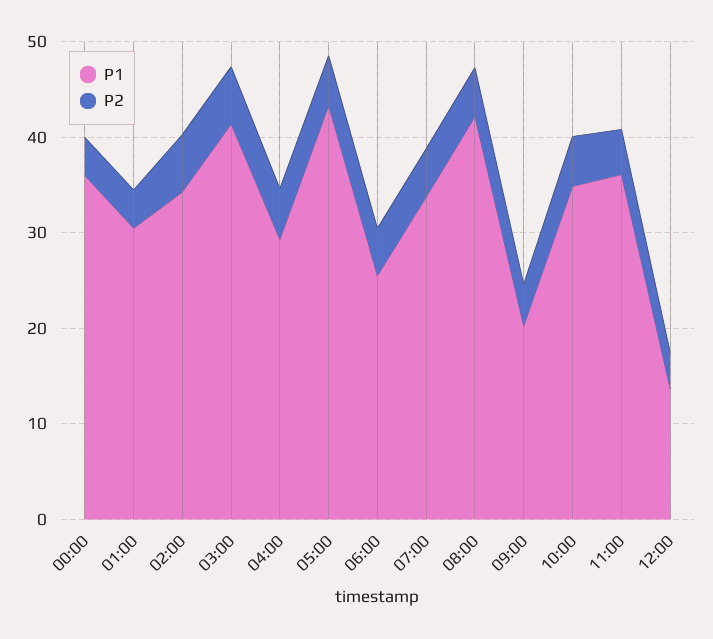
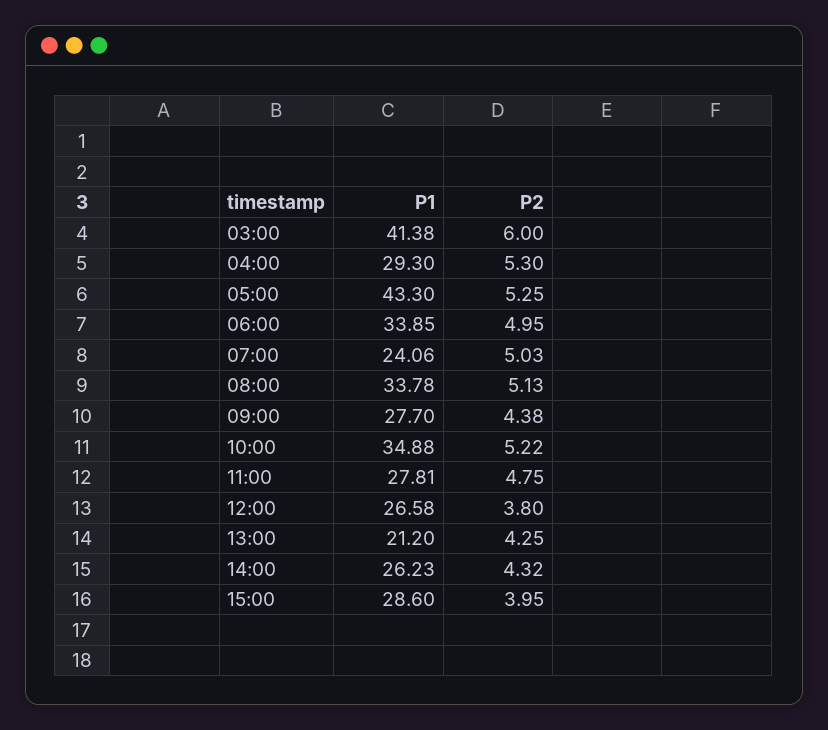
P1, 00:00: 36 -> none
P2, 00:00: 4 -> none
P1, 01:00: 30 -> none
P2, 01:00: 4 -> none
P1, 02:00: 34 -> none
P2, 02:00: 6 -> none
P1, 06:00: 26 -> 33.85
P1, 07:00: 34 -> 24.06
P1, 08:00: 42 -> 33.78
P1, 09:00: 20 -> 27.7
P1, 11:00: 36 -> 27.81
P1, 12:00: 14 -> 26.58
P1, 13:00: none -> 21.2
P2, 13:00: none -> 4.25
P1, 14:00: none -> 26.23
P2, 14:00: none -> 4.32
P1, 15:00: none -> 28.6
P2, 15:00: none -> 3.95

